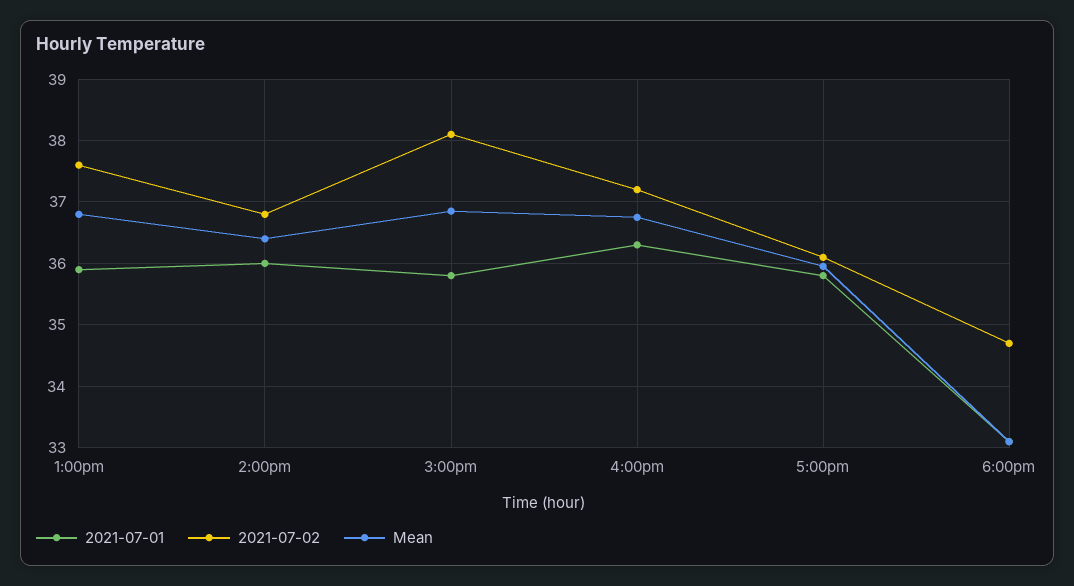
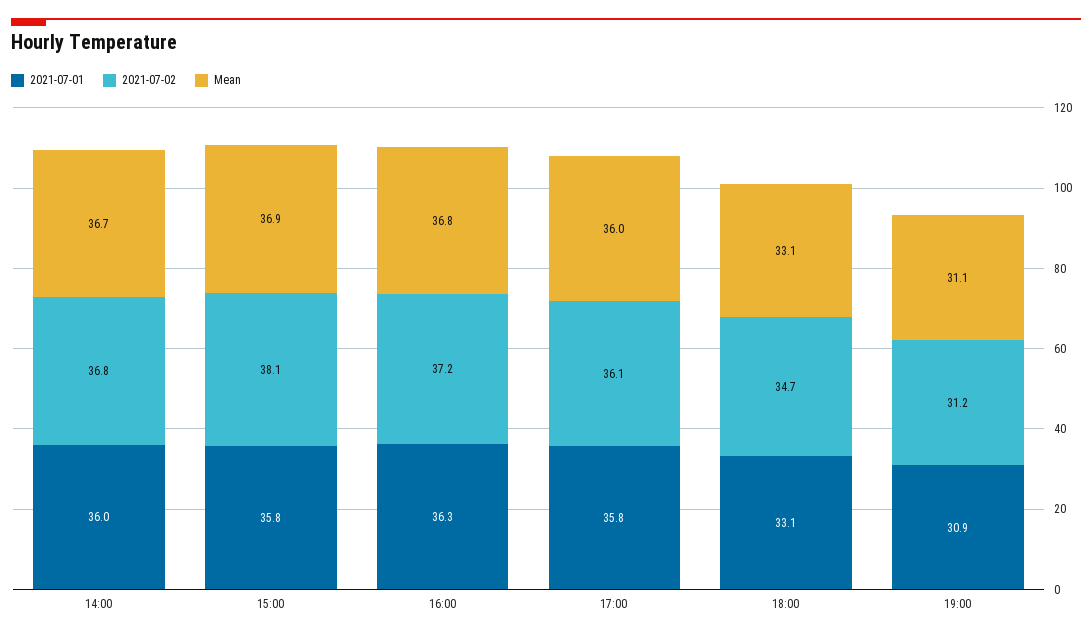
2021-07-01, 1:00pm: 35.9 -> none
2021-07-02, 1:00pm: 37.6 -> none
Mean, 1:00pm: 36.8 -> none
Mean, 2:00pm: 36.4 -> 36.7
2021-07-01, 19:00: none -> 30.9
2021-07-02, 19:00: none -> 31.2
Mean, 19:00: none -> 31.1

